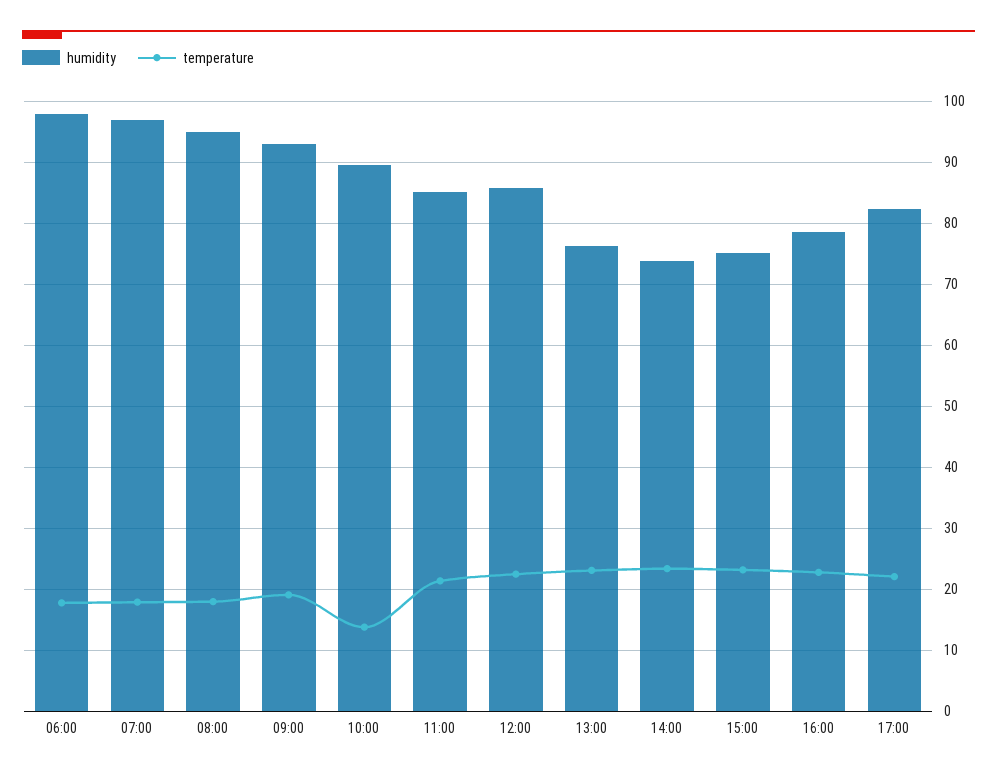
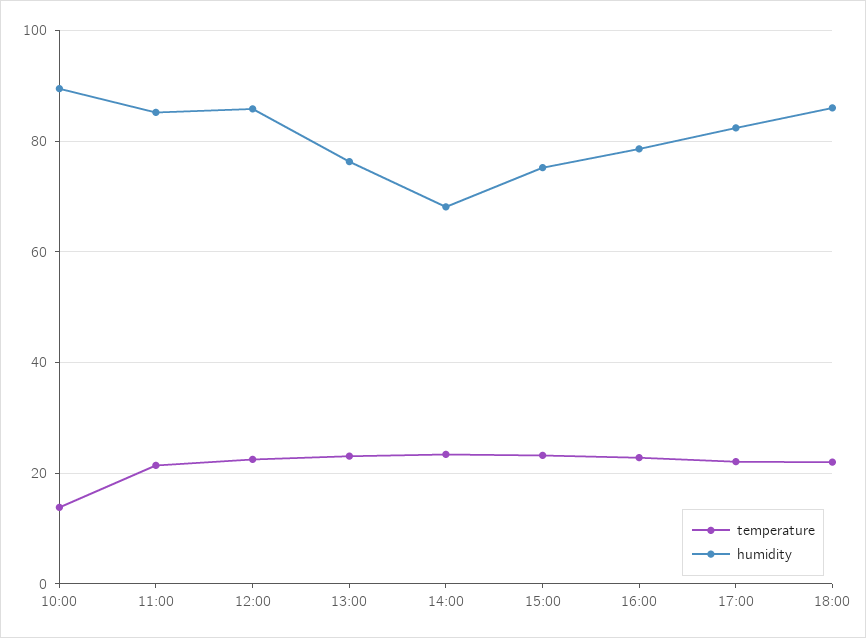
humidity, 06:00: 98 -> none
temperature, 06:00: 18 -> none
humidity, 07:00: 97 -> none
temperature, 07:00: 18 -> none
humidity, 08:00: 95 -> none
temperature, 08:00: 18 -> none
humidity, 09:00: 93 -> none
temperature, 09:00: 19 -> none
humidity, 14:00: 74 -> 68
temperature, 18:00: none -> 22
humidity, 18:00: none -> 86

